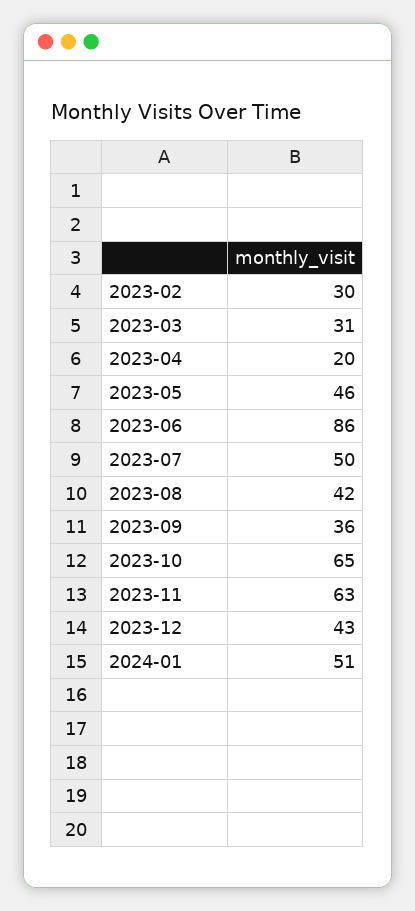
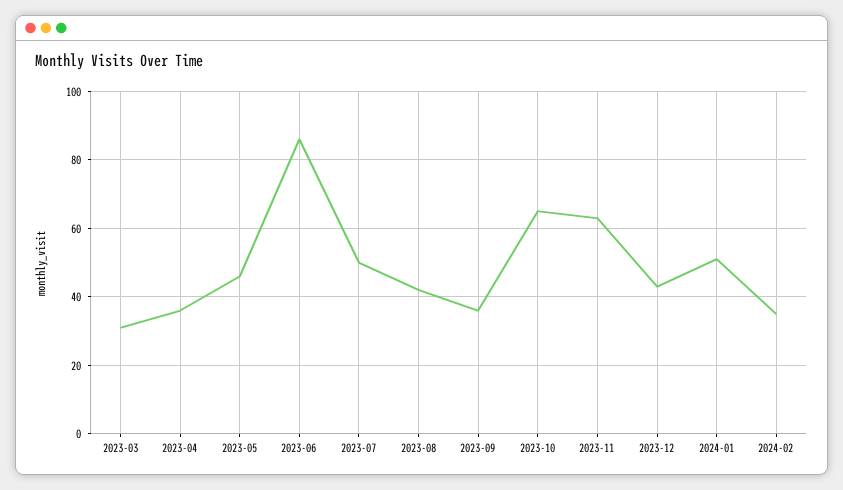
2023-02: 30 -> none
2023-04: 20 -> 35
2024-02: none -> 35

